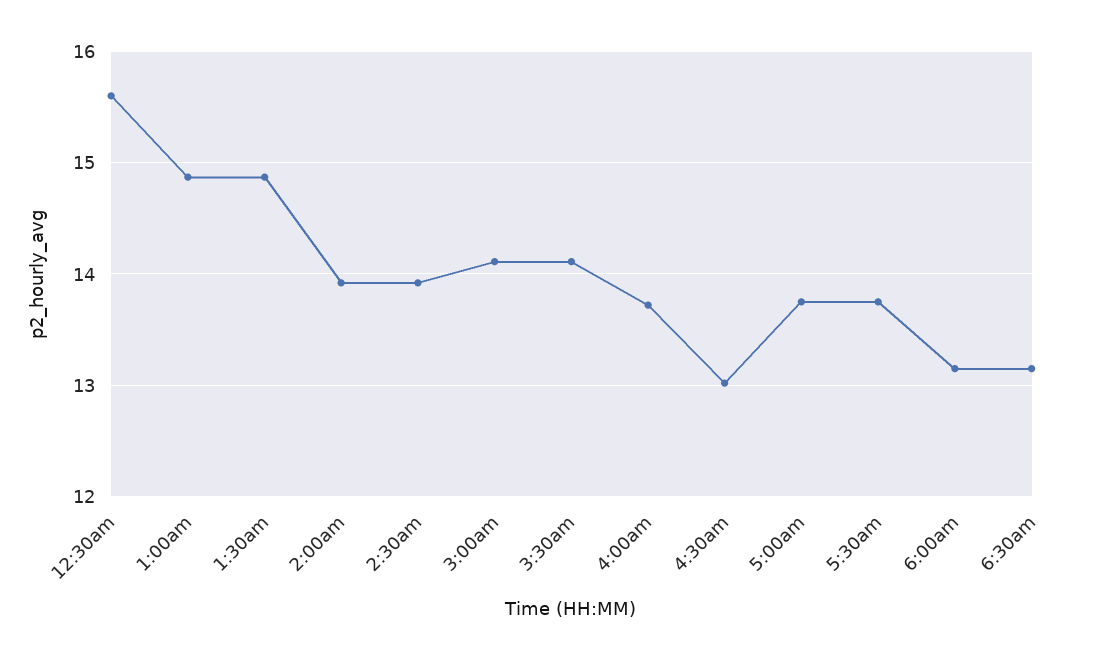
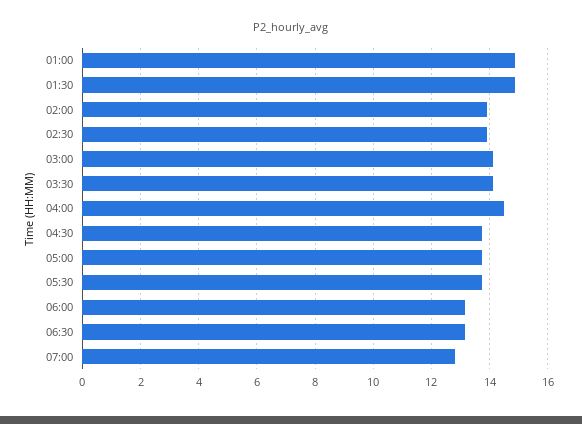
12:30am: 15.6 -> none
4:00am: 13.7 -> 14.5
4:30am: 13 -> 13.75
07:00: none -> 12.75

